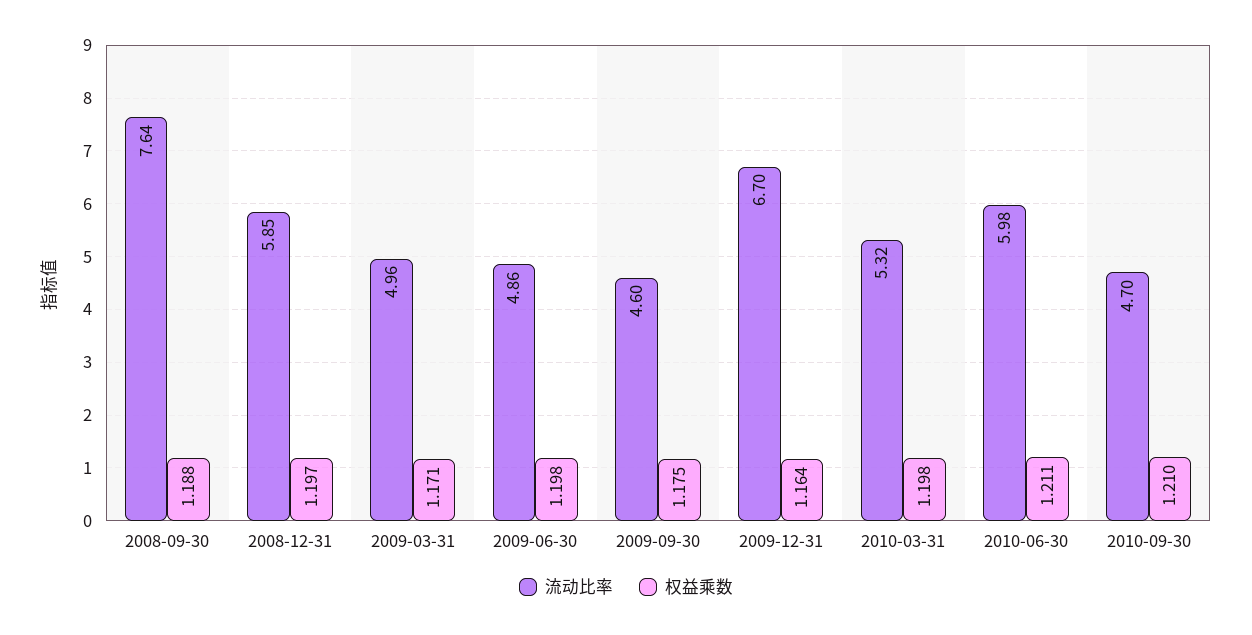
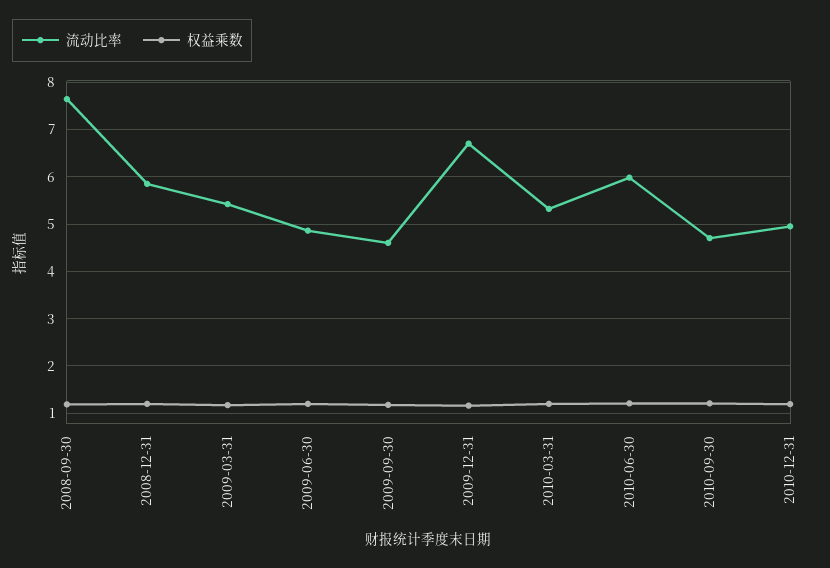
流动比率, 2009-03-31: 4.96 -> 5.4
流动比率, 2010-12-31: none -> 5
权益乘数, 2010-12-31: none -> 1.2

